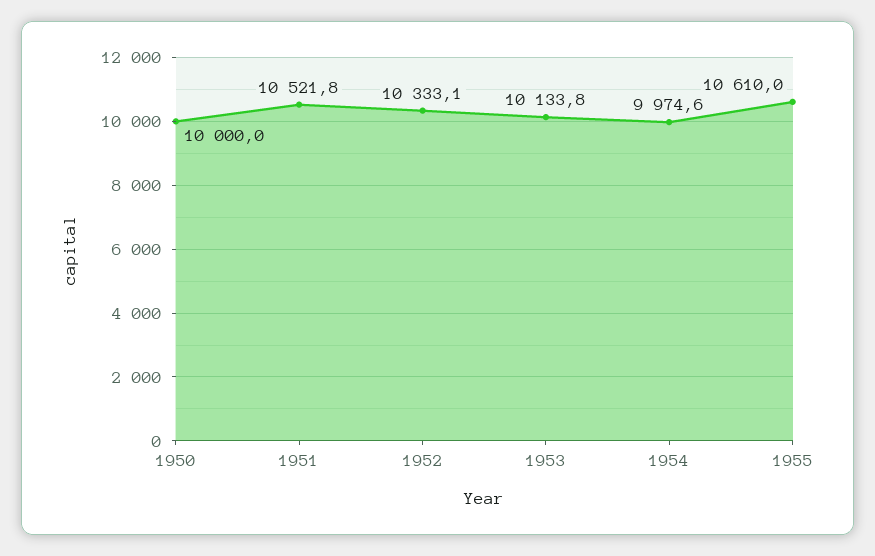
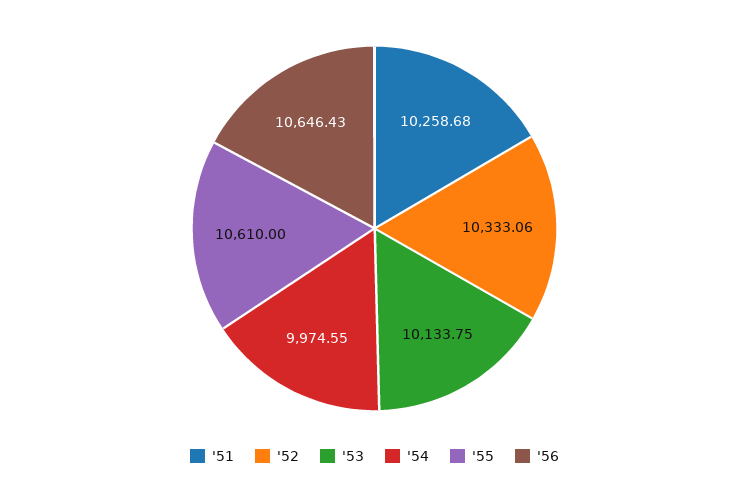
1950: 10000 -> none
1951: 10521.8 -> 10258.68
'56: none -> 10646.43

